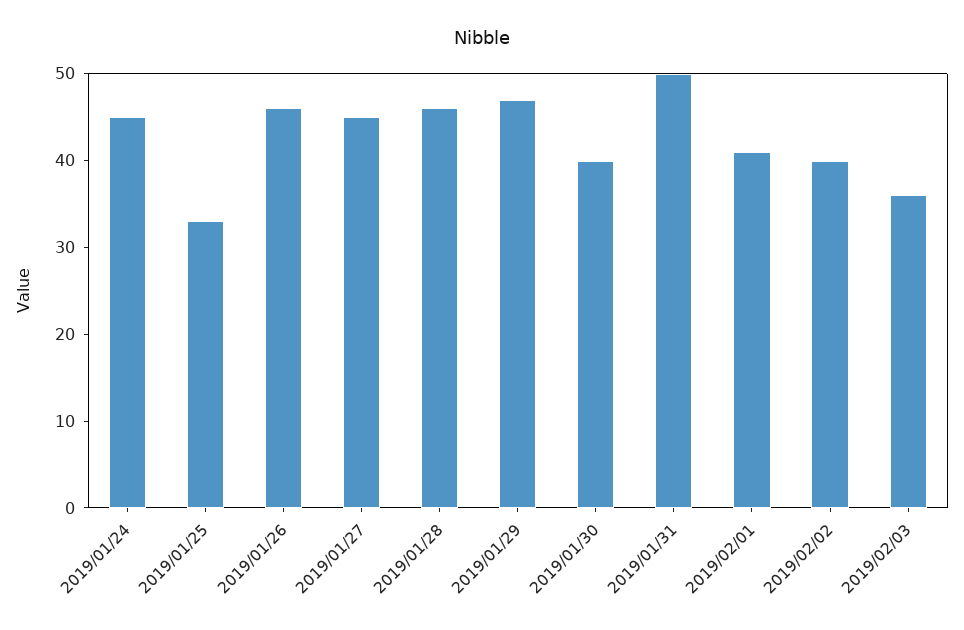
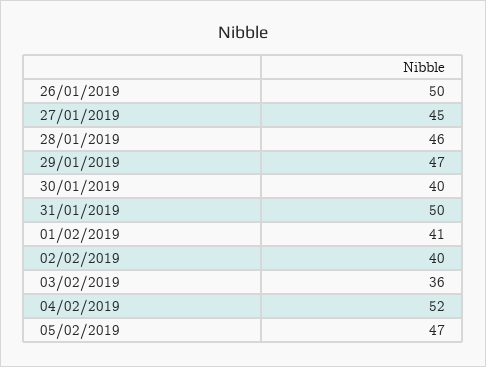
2019/01/24: 45 -> none
2019/01/25: 33 -> none
2019/01/26: 46 -> 50
04/02/2019: none -> 52
05/02/2019: none -> 47

